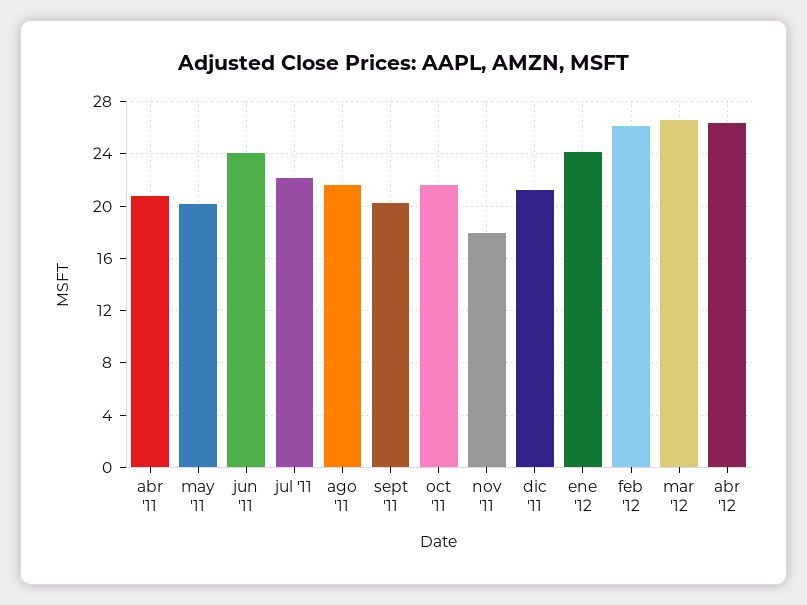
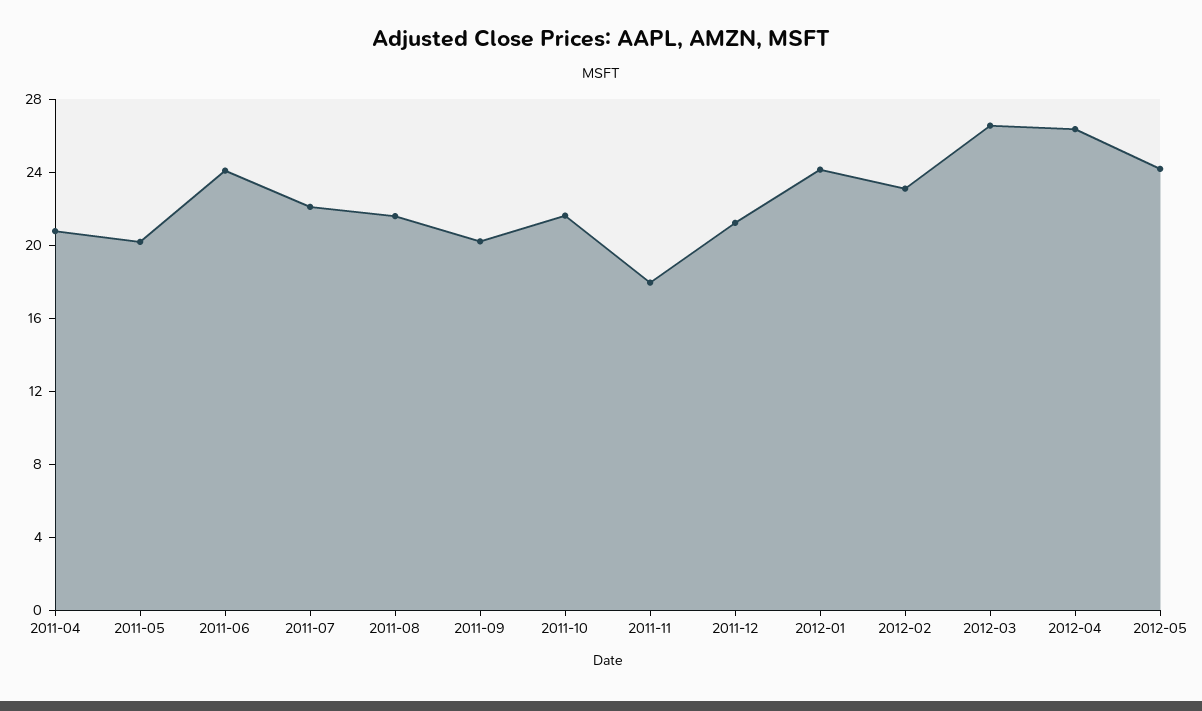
feb '12: 26 -> 23
2012-05: none -> 24

